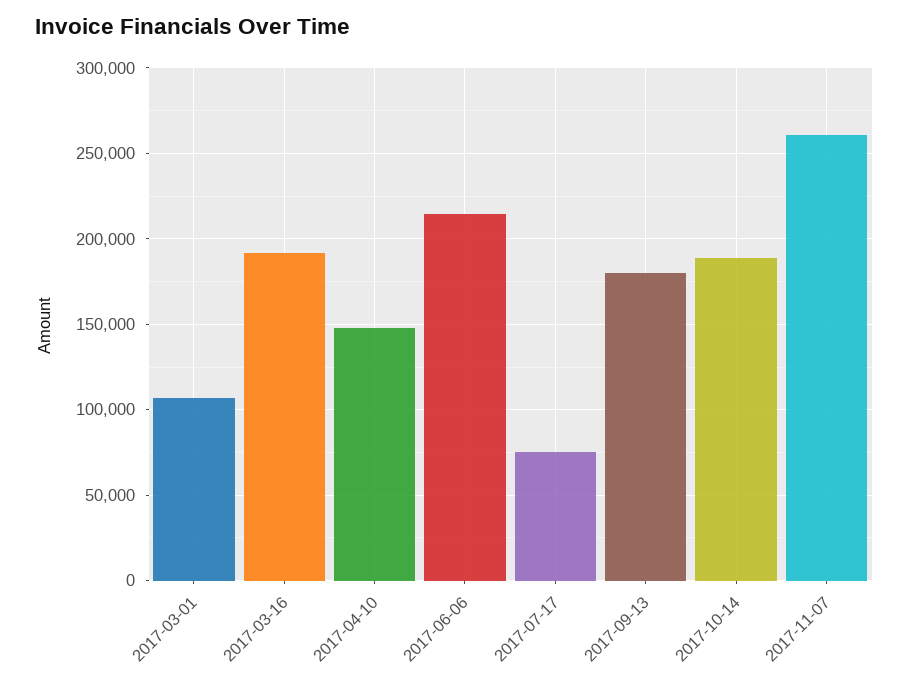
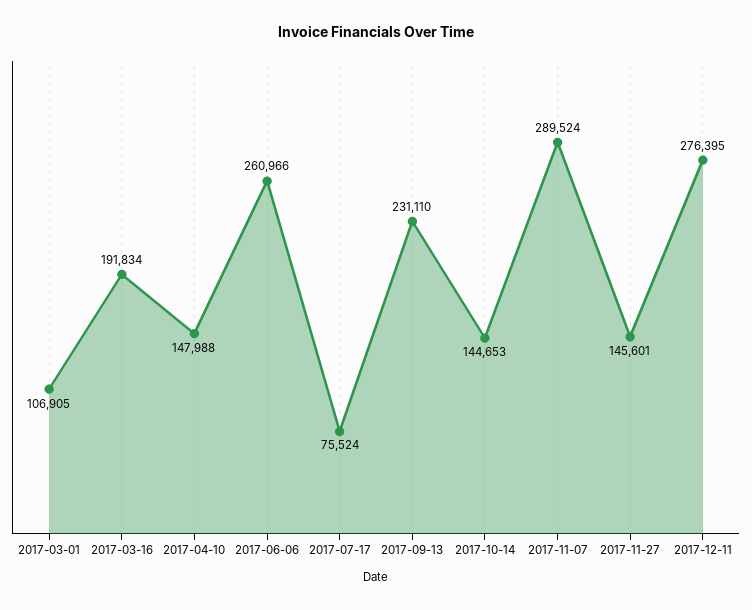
2017-06-06: 215000 -> 260966
2017-09-13: 180000 -> 231110
2017-10-14: 190000 -> 144653
2017-11-07: 260000 -> 289524
2017-11-27: none -> 145601
2017-12-11: none -> 276395

